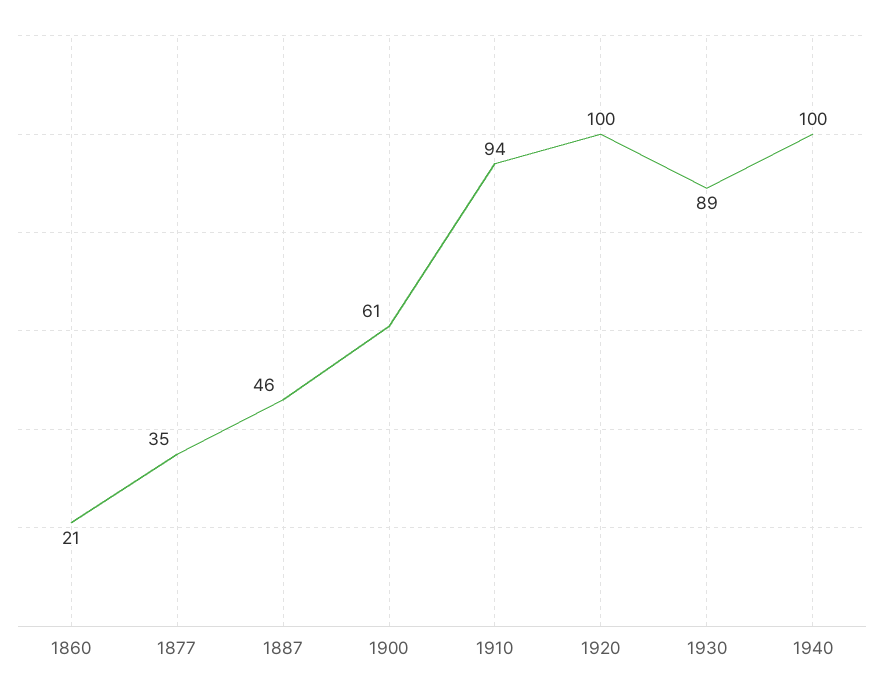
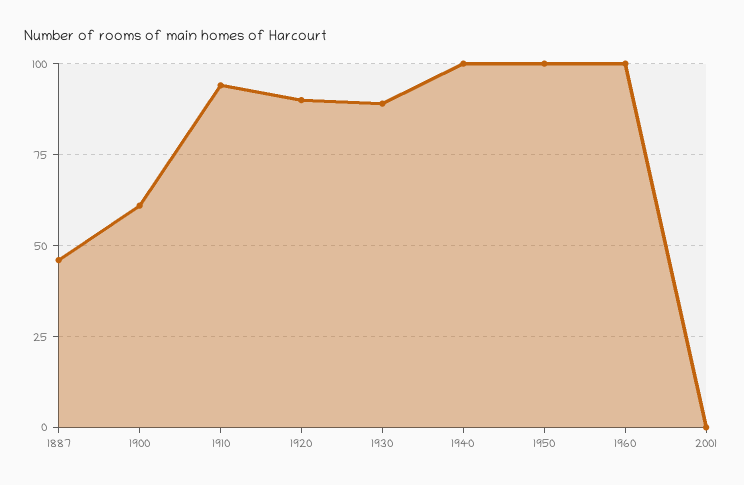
1860: 21 -> none
1877: 35 -> none
1920: 100 -> 90
1950: none -> 100
1960: none -> 100
2001: none -> 0

